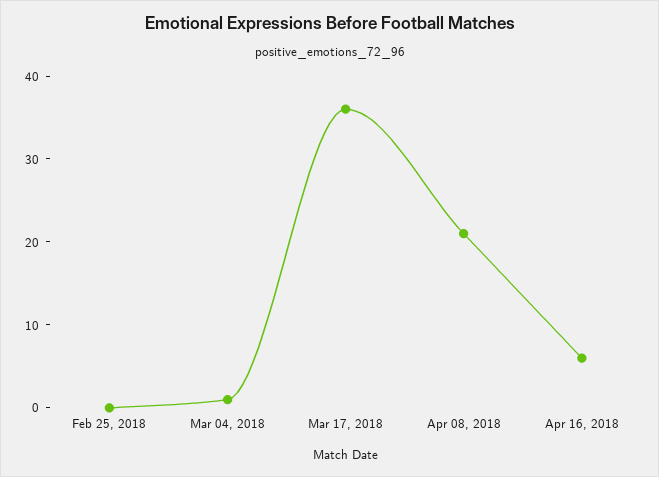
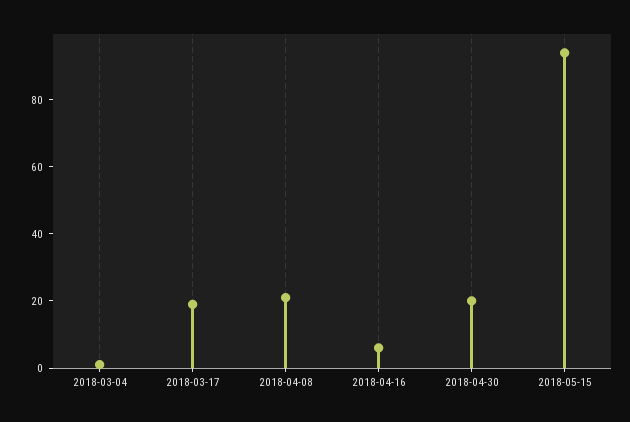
Feb 25, 2018: 0 -> none
Mar 17, 2018: 36 -> 20
2018-04-30: none -> 20
2018-05-15: none -> 95

